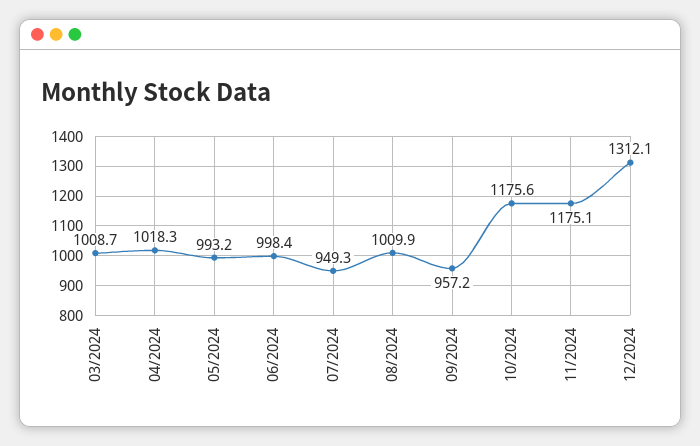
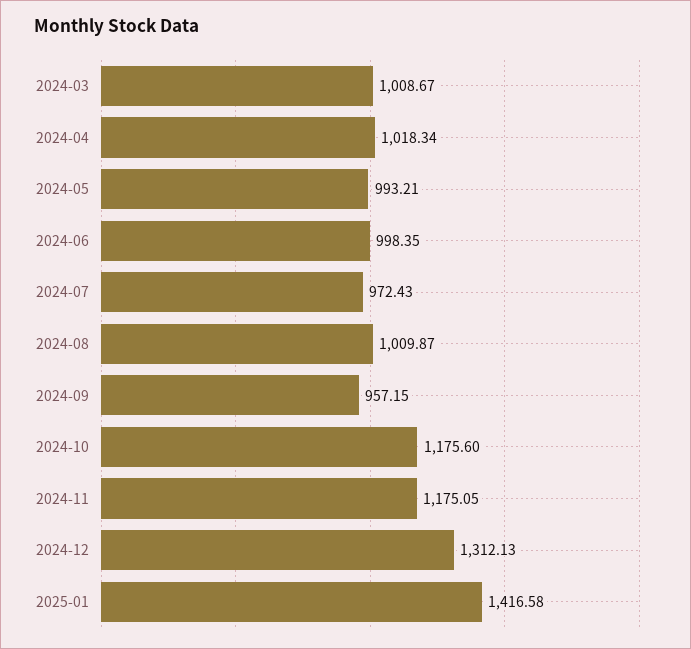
07/2024: 949.3 -> 972.43
2025-01: none -> 1416.58

